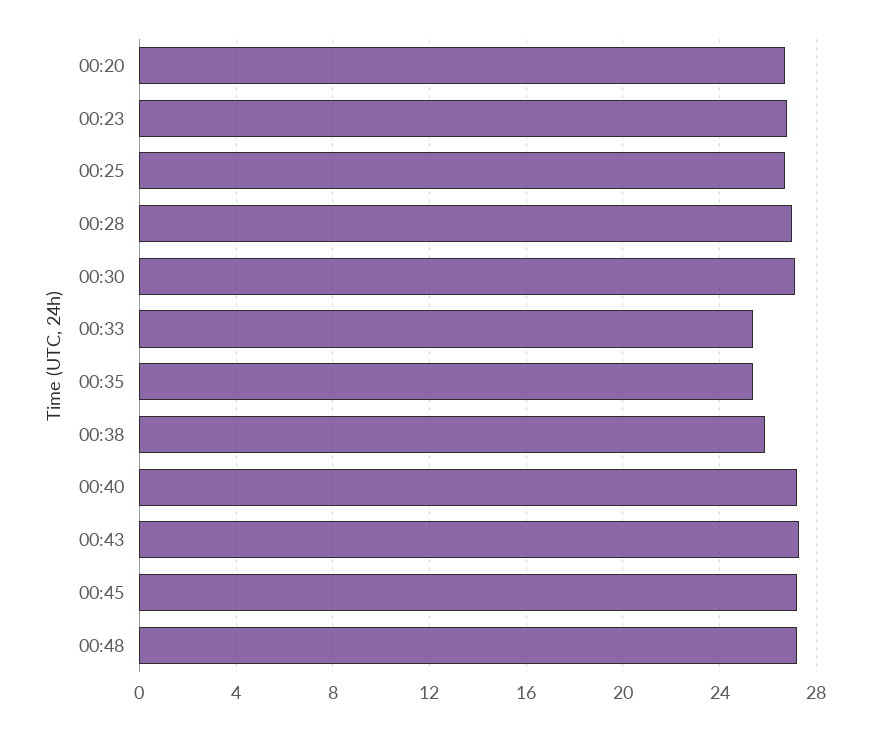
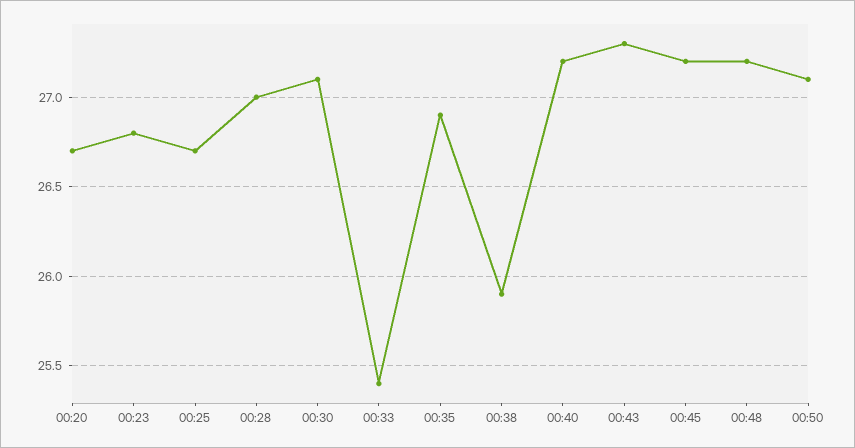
00:35: 25.5 -> 26.9
00:50: none -> 27.1

